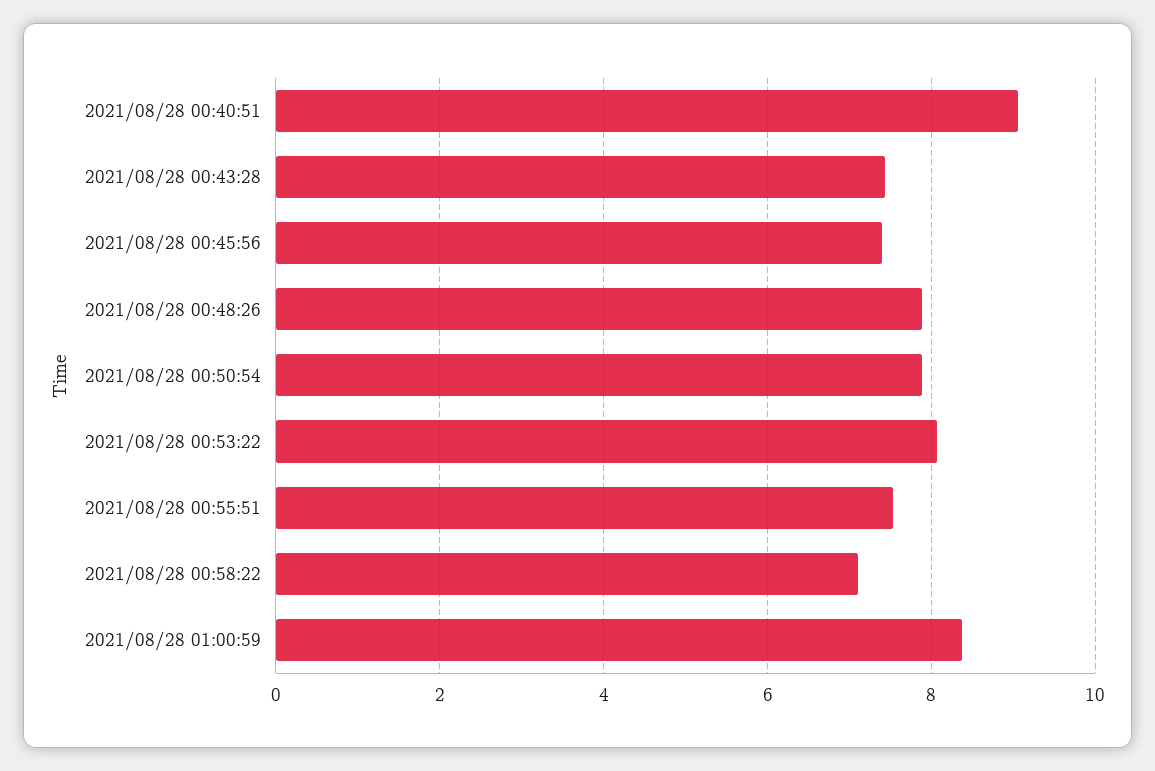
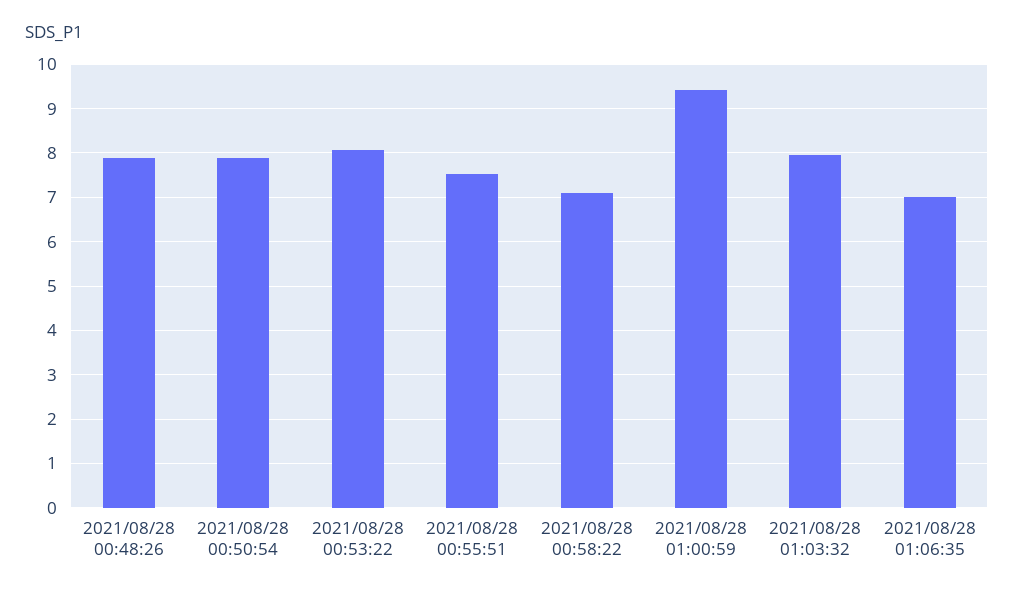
2021/08/28 00:40:51: 9 -> none
2021/08/28 00:43:28: 7.4 -> none
2021/08/28 00:45:56: 7.4 -> none
2021/08/28 01:00:59: 8.4 -> 9.4
2021/08/28 01:03:32: none -> 8
2021/08/28 01:06:35: none -> 7

